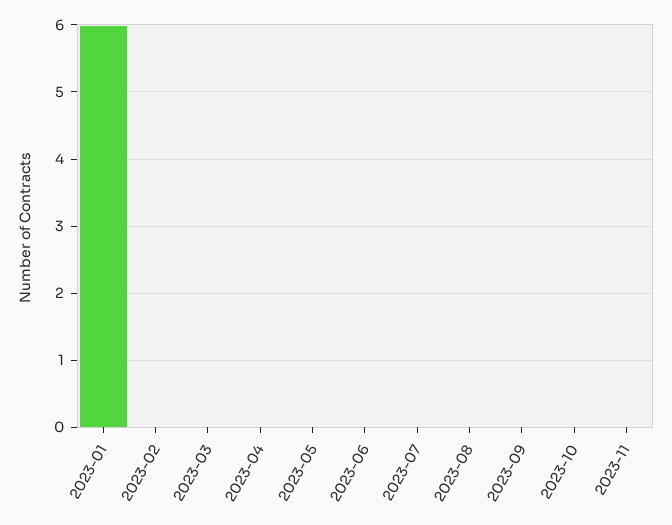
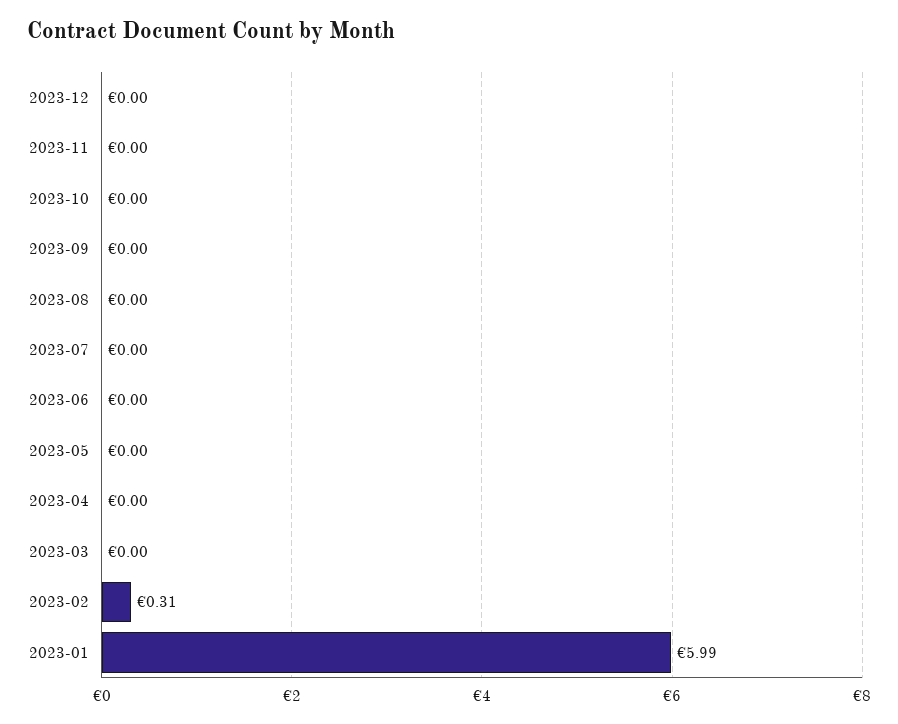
2023-02: 0 -> 0.31
2023-12: none -> 0

